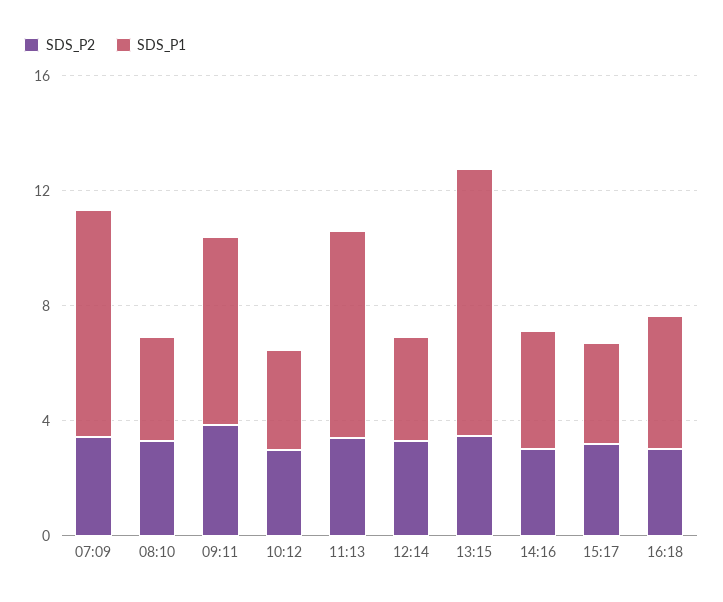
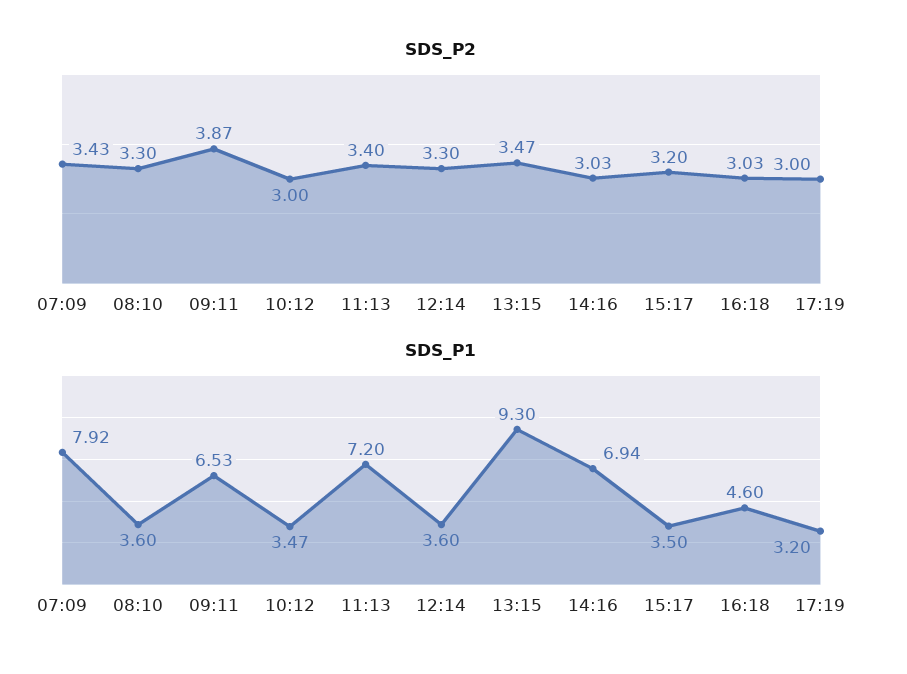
SDS_P1, 14:16: 4 -> 6.94
SDS_P2, 17:19: none -> 3
SDS_P1, 17:19: none -> 3.2

